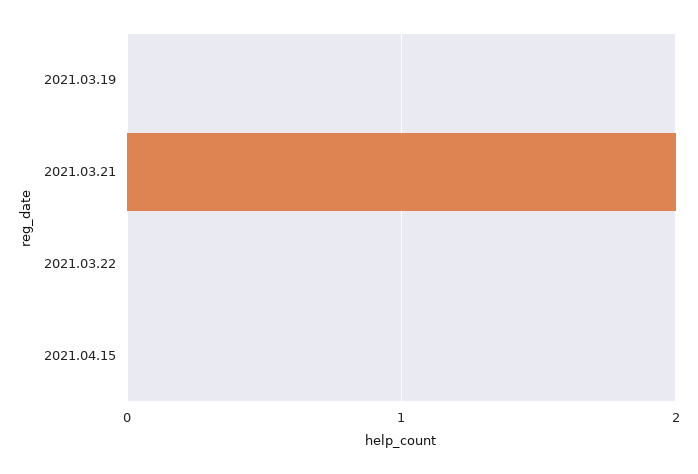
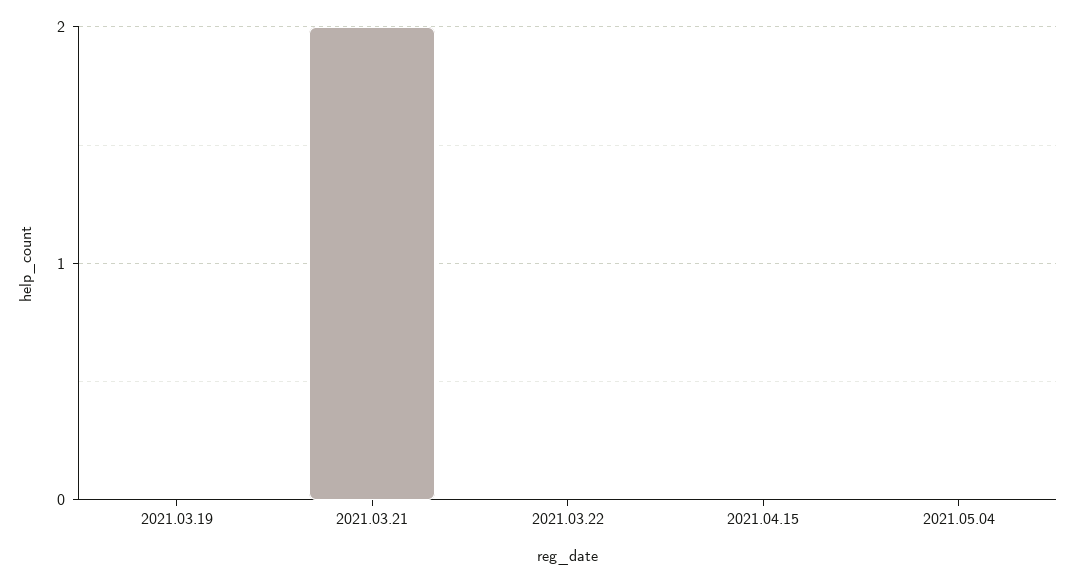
2021.05.04: none -> 0

